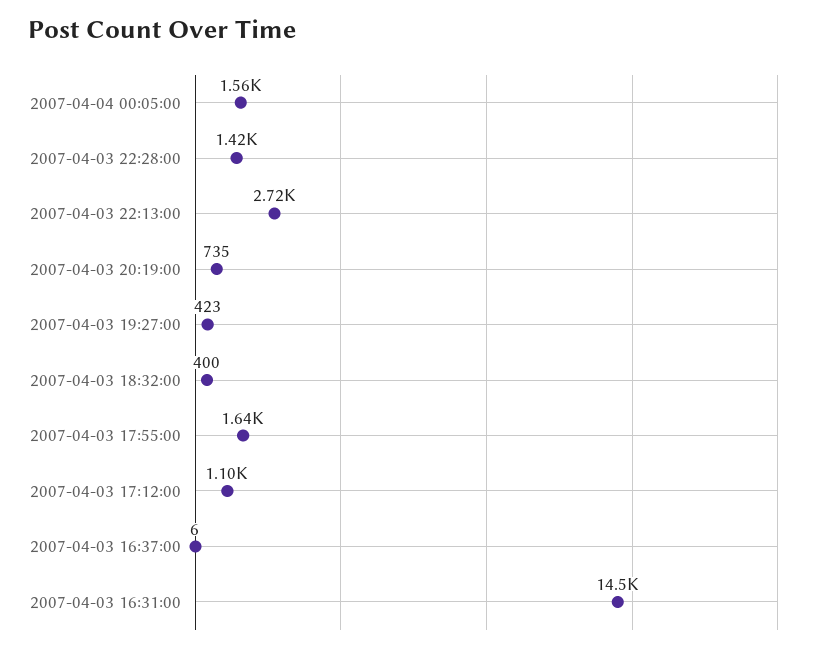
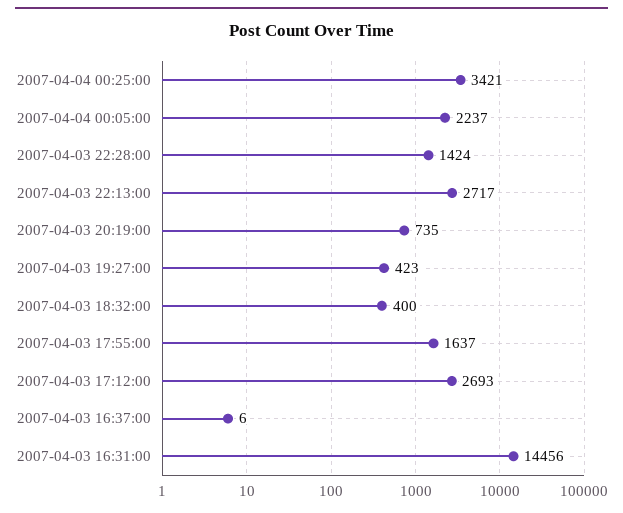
2007-04-04 00:05:00: 1560 -> 2237
2007-04-03 17:12:00: 1100 -> 2693
2007-04-04 00:25:00: none -> 3421

